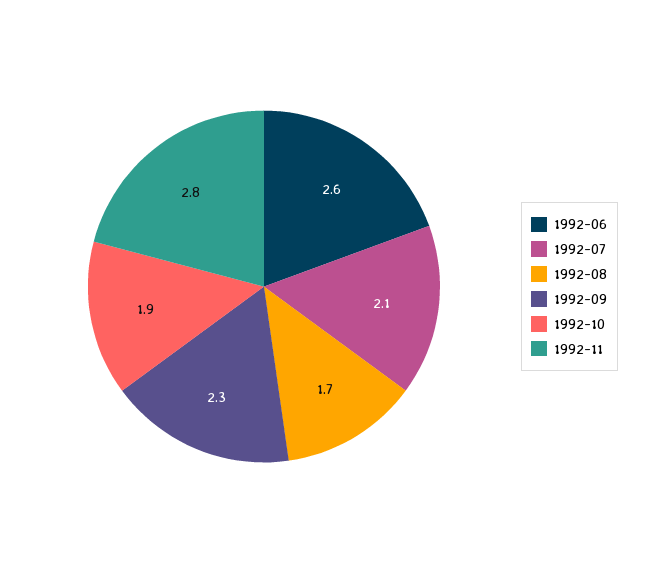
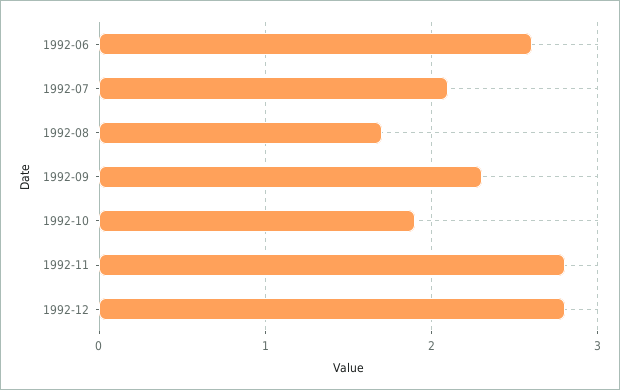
1992-12: none -> 2.8

